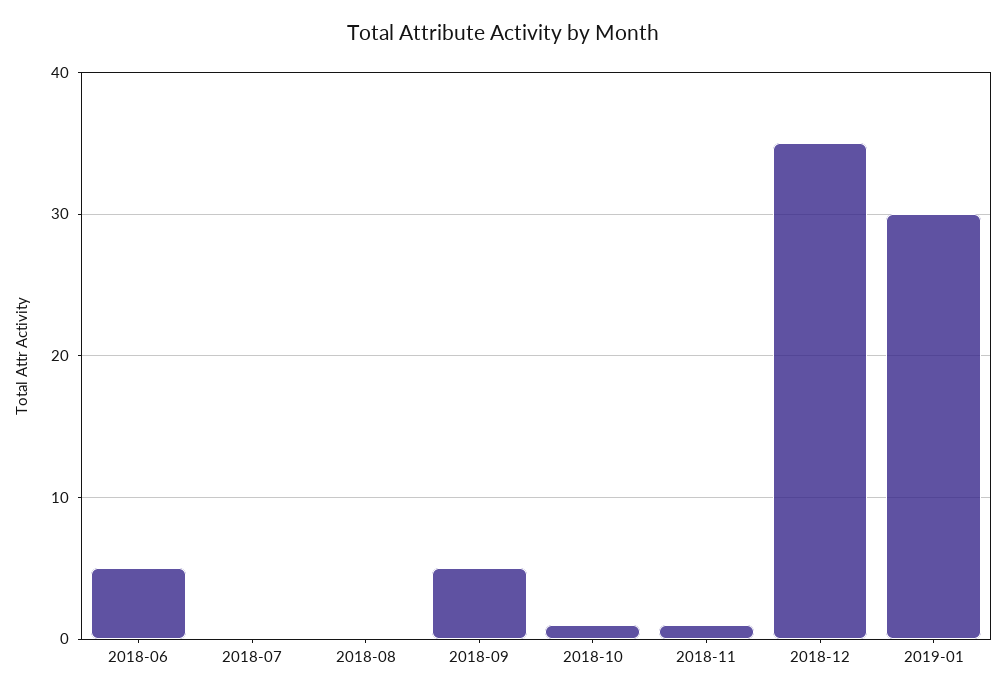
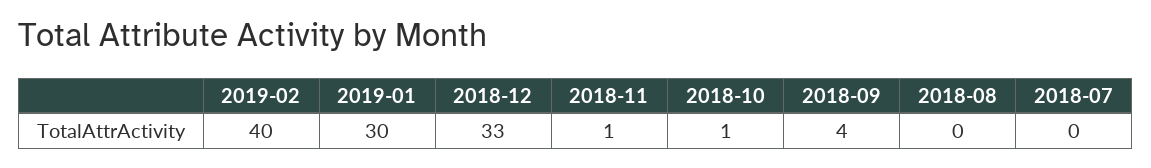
2018-06: 5 -> none
2018-09: 5 -> 4
2018-12: 35 -> 33
2019-02: none -> 40

